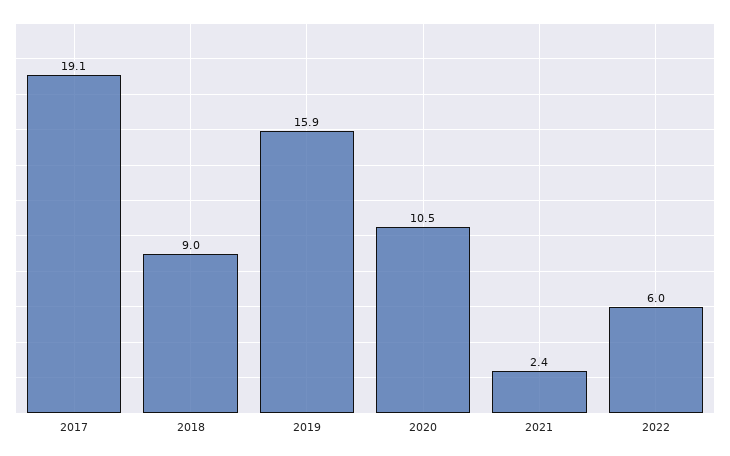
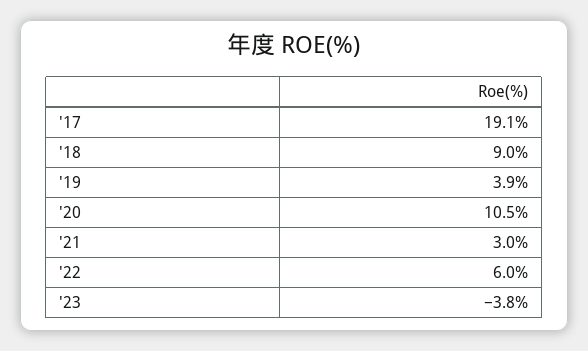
2019: 15.9 -> 3.9
2021: 2.4 -> 3
'23: none -> -3.8

